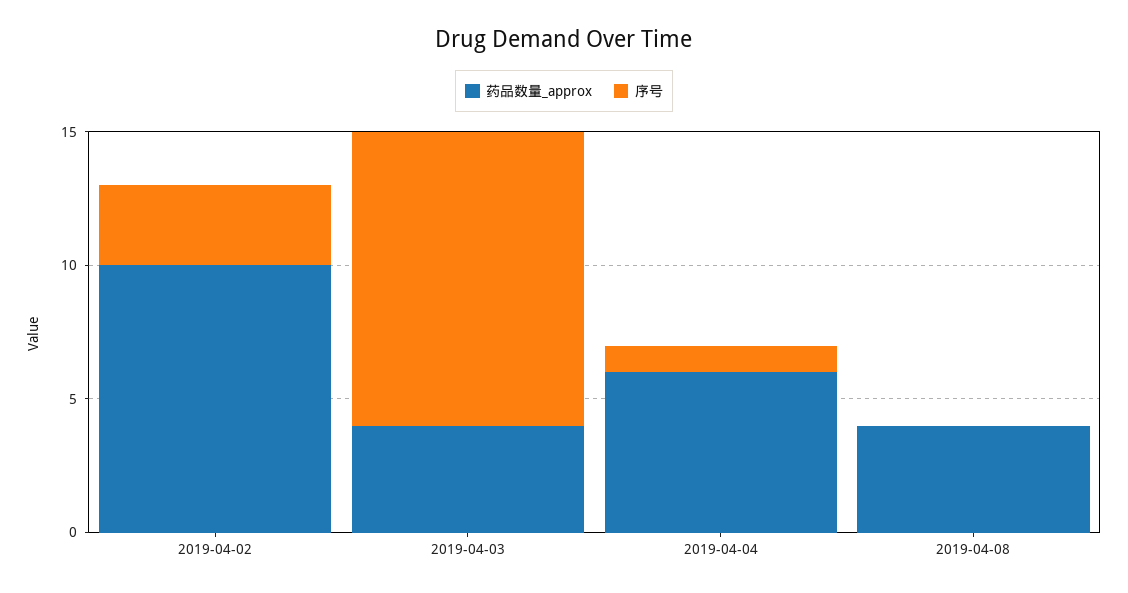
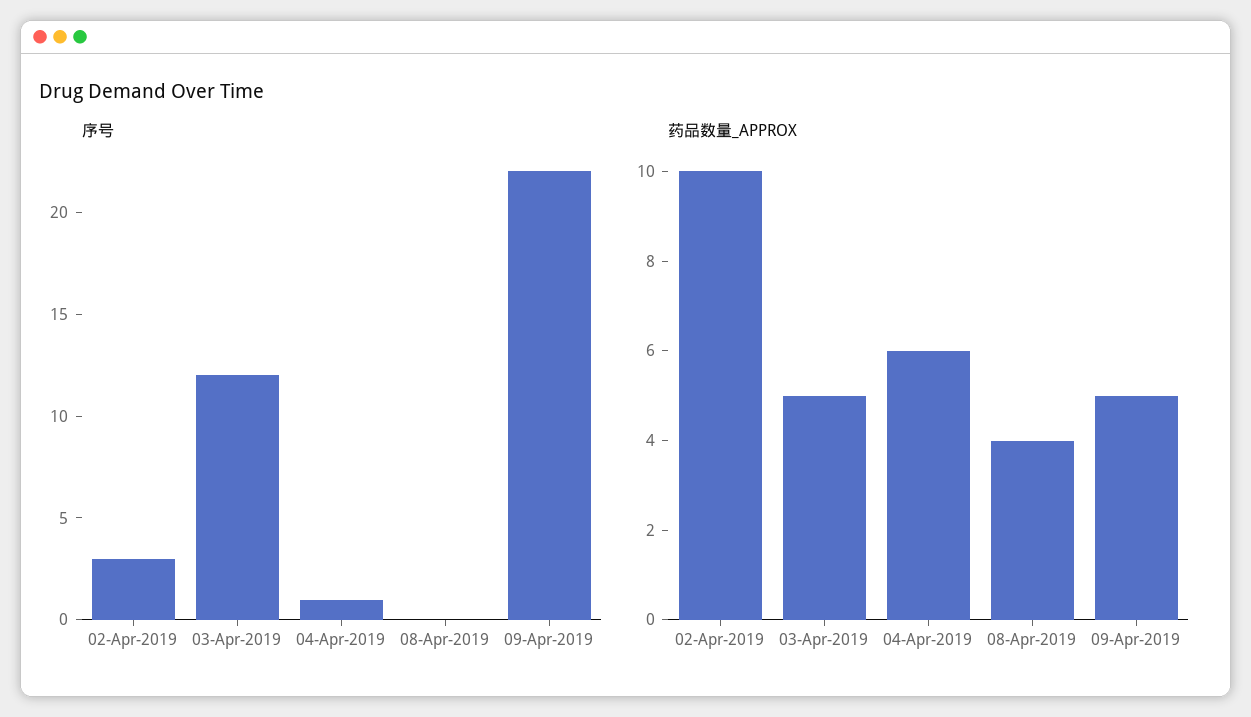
药品数量_approx, 2019-04-03: 4 -> 5
序号, 2019-04-03: 11 -> 12
序号, 09-Apr-2019: none -> 22
药品数量_approx, 09-Apr-2019: none -> 5

